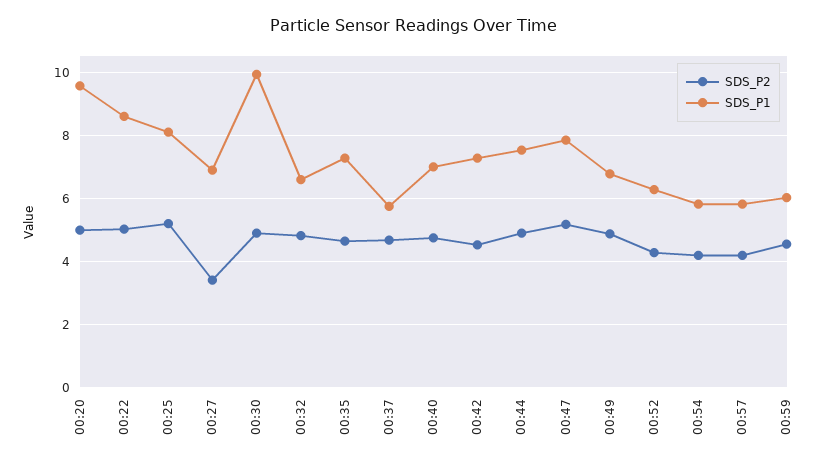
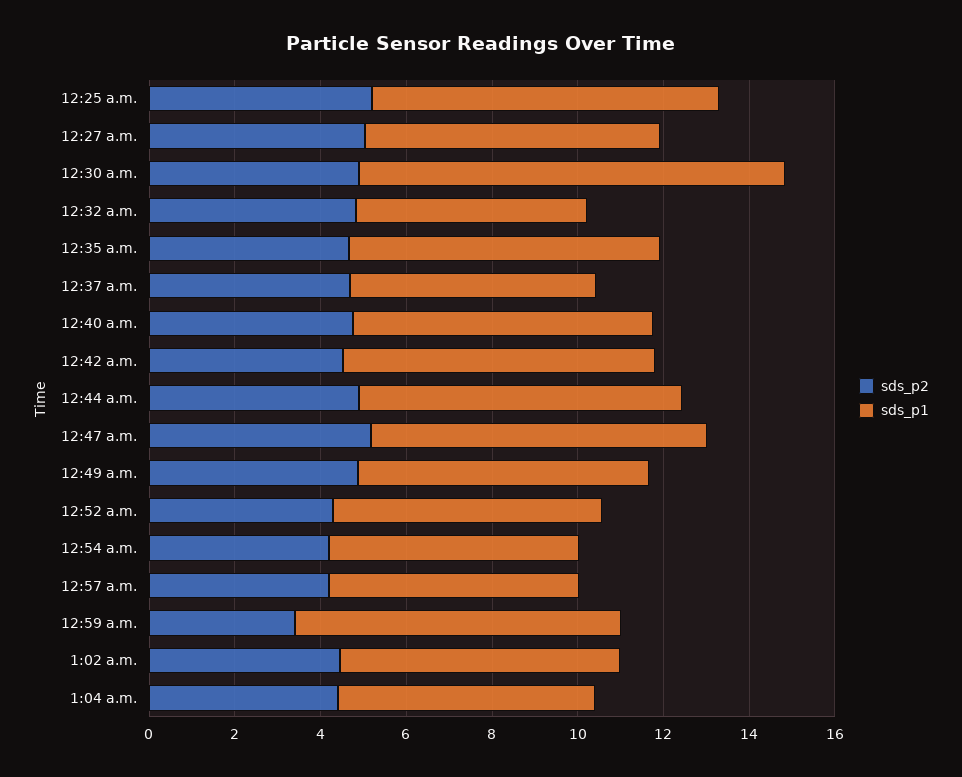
SDS_P2, 00:20: 5 -> none
SDS_P1, 00:20: 9.6 -> none
SDS_P2, 00:22: 5 -> none
SDS_P1, 00:22: 8.6 -> none
SDS_P2, 00:27: 3.4 -> 5
SDS_P1, 00:32: 6.6 -> 5.5
SDS_P2, 00:59: 4.6 -> 3.5
SDS_P1, 00:59: 6 -> 7.5
SDS_P2, 1:02 a.m.: none -> 4.5
SDS_P1, 1:02 a.m.: none -> 6.5
SDS_P2, 1:04 a.m.: none -> 4.5
SDS_P1, 1:04 a.m.: none -> 6

